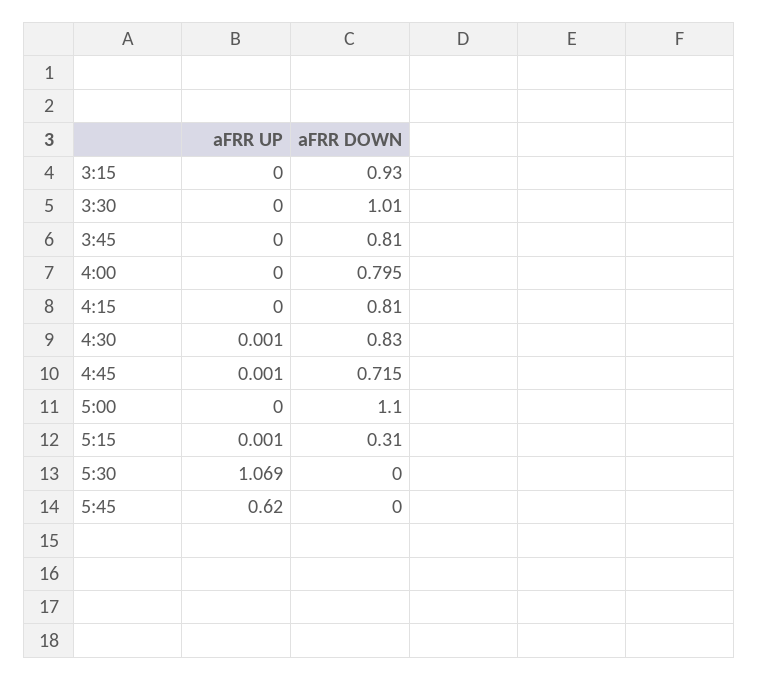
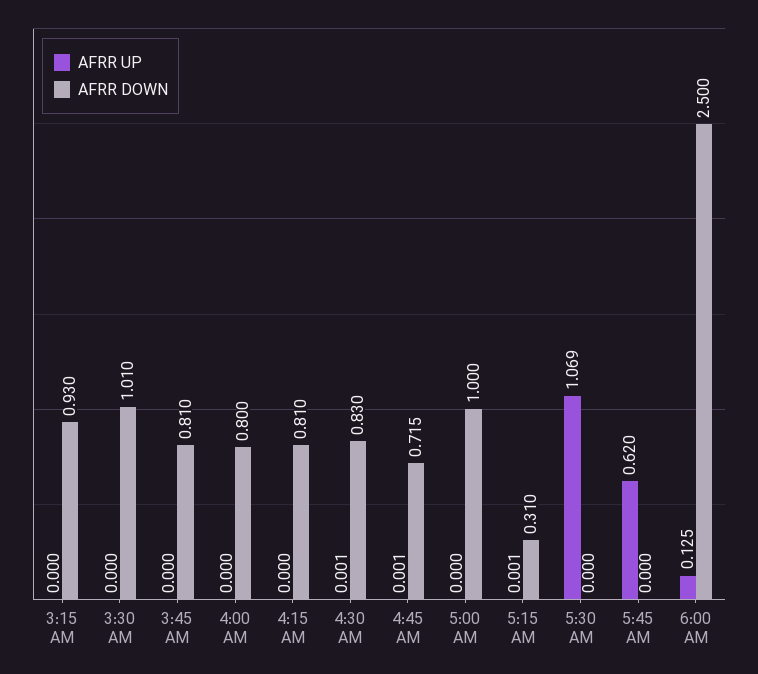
aFRR DOWN, 4:00: 0.795 -> 0.8
aFRR DOWN, 5:00: 1.1 -> 1
aFRR UP, 6:00 AM: none -> 0.125
aFRR DOWN, 6:00 AM: none -> 2.5

